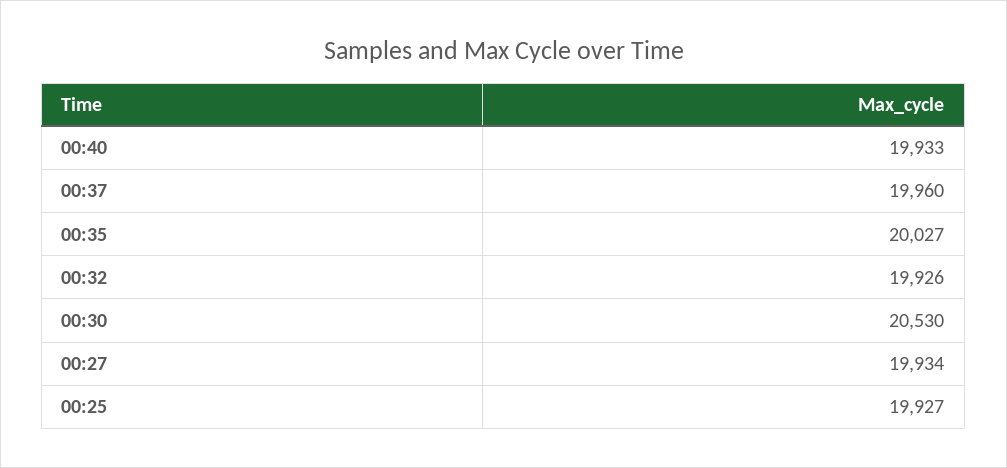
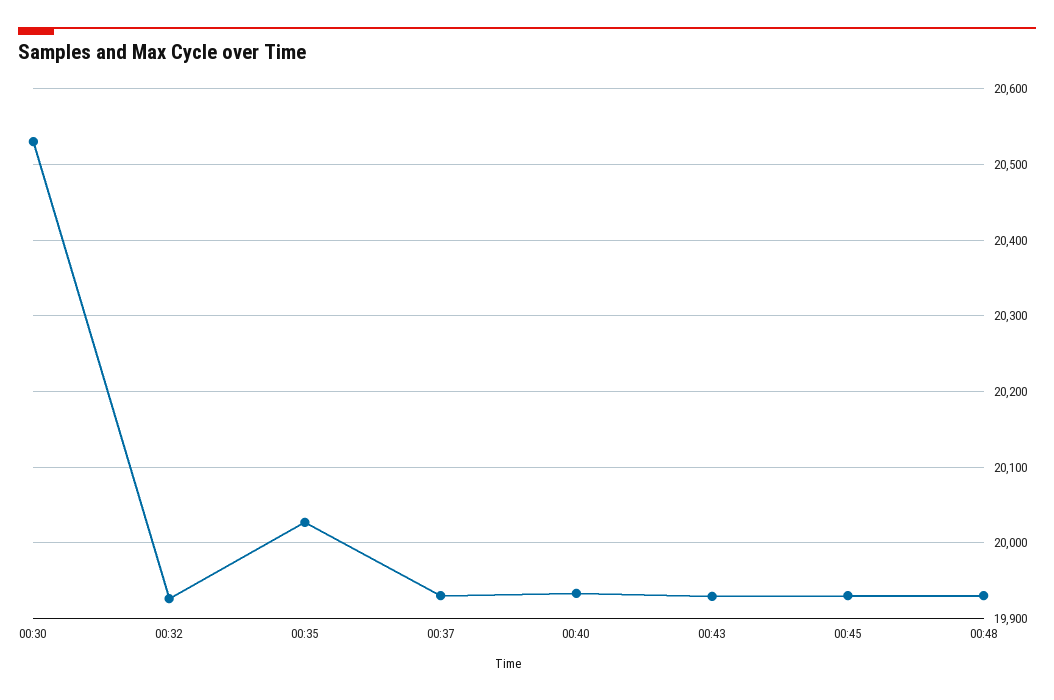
00:37: 19960 -> 19930
00:27: 19934 -> none
00:25: 19927 -> none
00:43: none -> 19930
00:45: none -> 19930
00:48: none -> 19930

